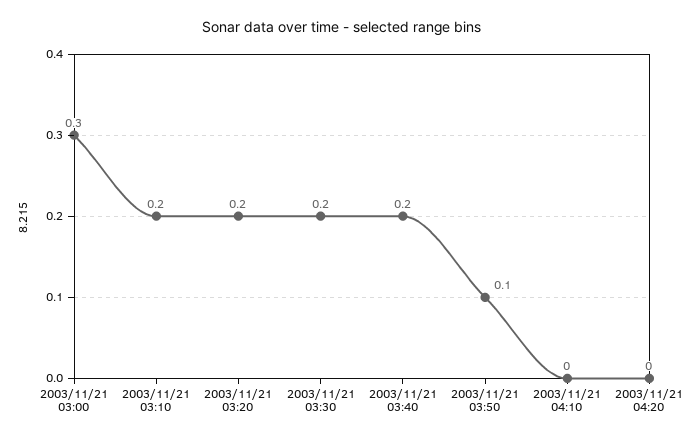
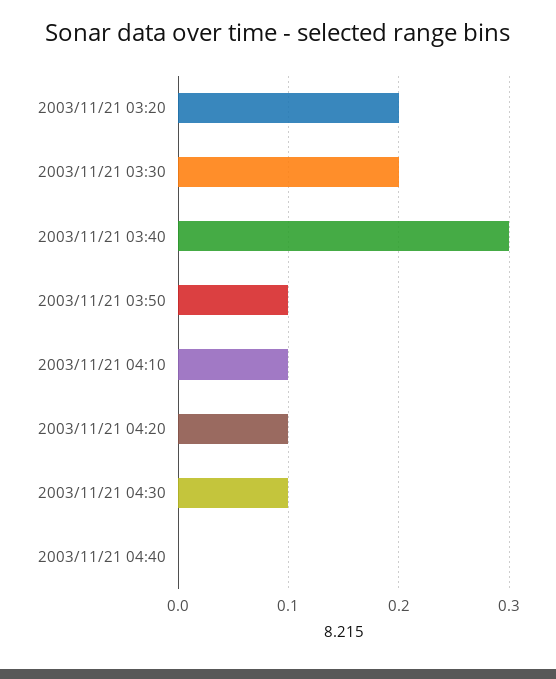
2003/11/21 03:00: 0.3 -> none
2003/11/21 03:10: 0.2 -> none
2003/11/21 03:40: 0.2 -> 0.3
2003/11/21 04:10: 0 -> 0.1
2003/11/21 04:20: 0 -> 0.1
2003/11/21 04:30: none -> 0.1
2003/11/21 04:40: none -> 0

